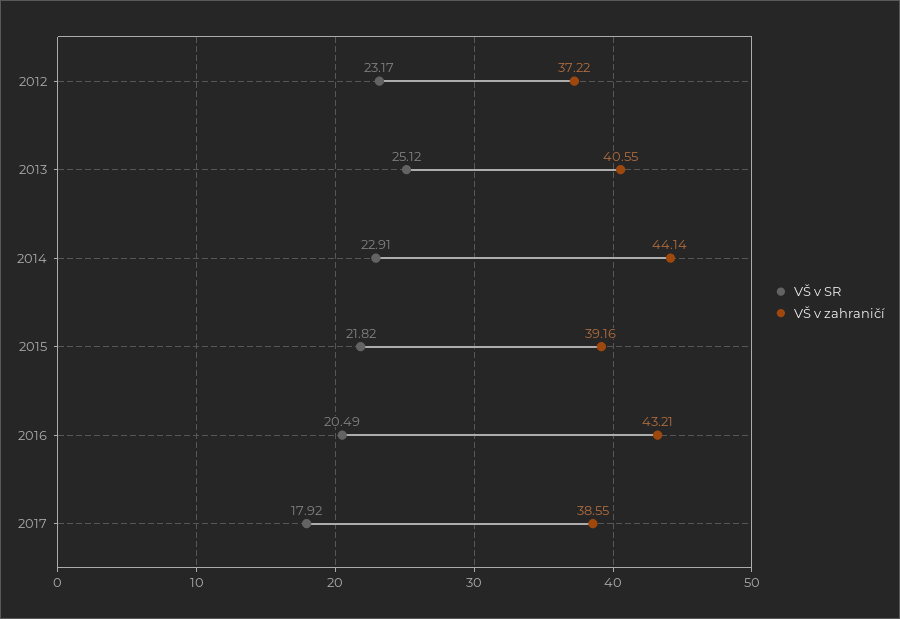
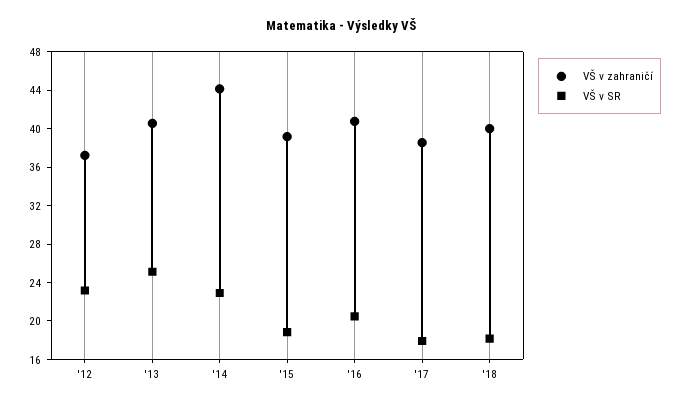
VŠ v SR, 2015: 21.82 -> 19
VŠ v zahraničí, 2016: 43.21 -> 41
VŠ v zahraničí, '18: none -> 40
VŠ v SR, '18: none -> 18

